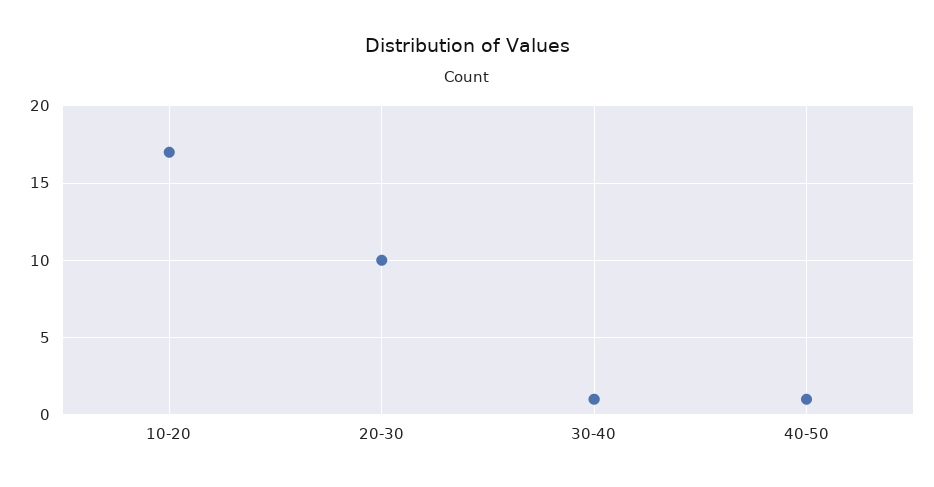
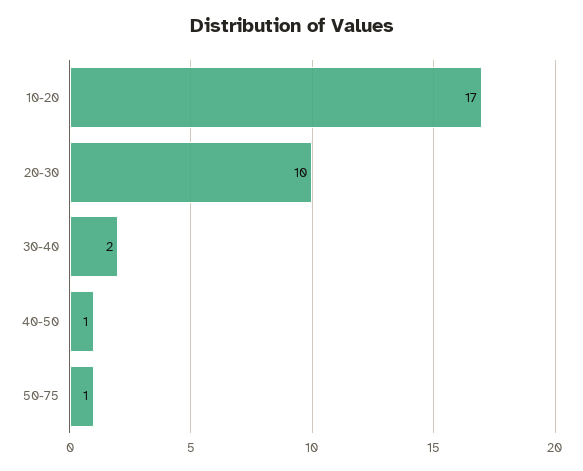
30-40: 1 -> 2
50-75: none -> 1

